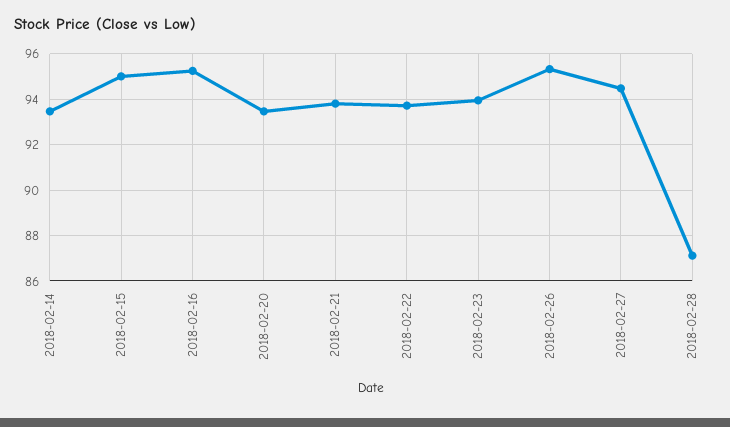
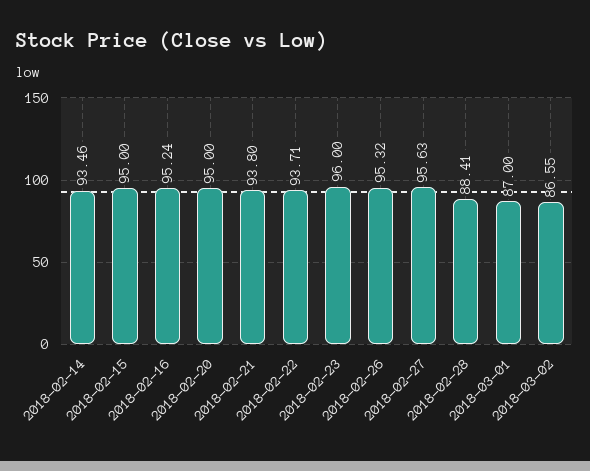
2018-02-20: 93.5 -> 95
2018-02-23: 94 -> 96
2018-02-27: 94.5 -> 95.63
2018-02-28: 87 -> 88.41
2018-03-01: none -> 87
2018-03-02: none -> 86.55

